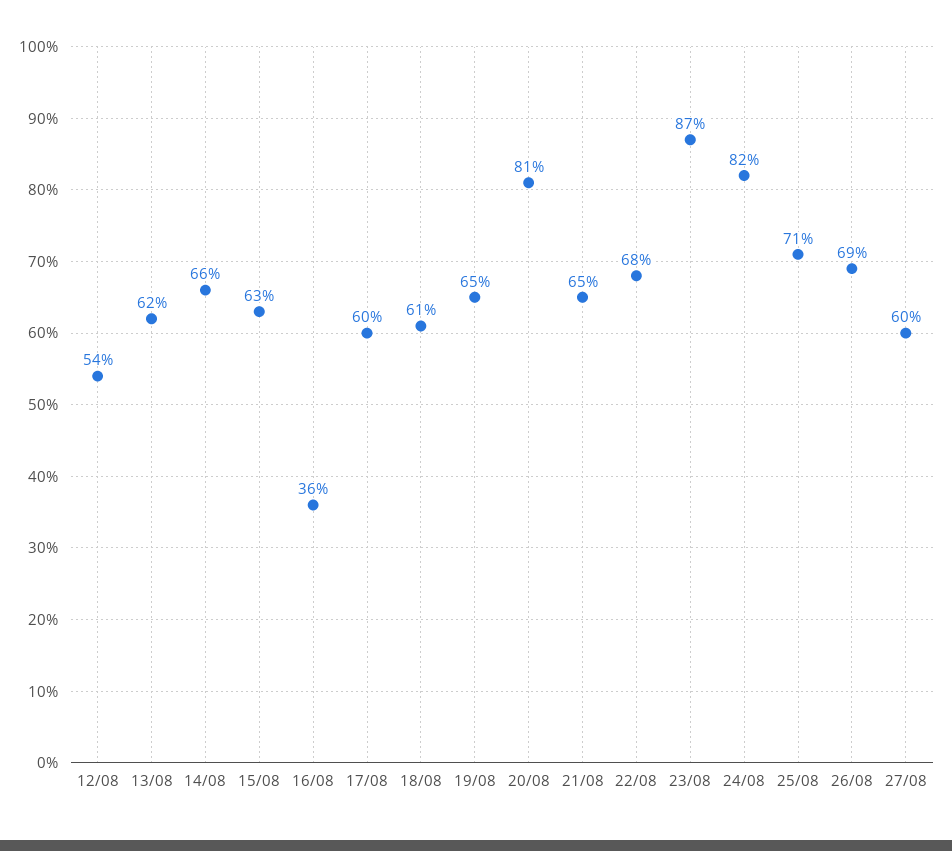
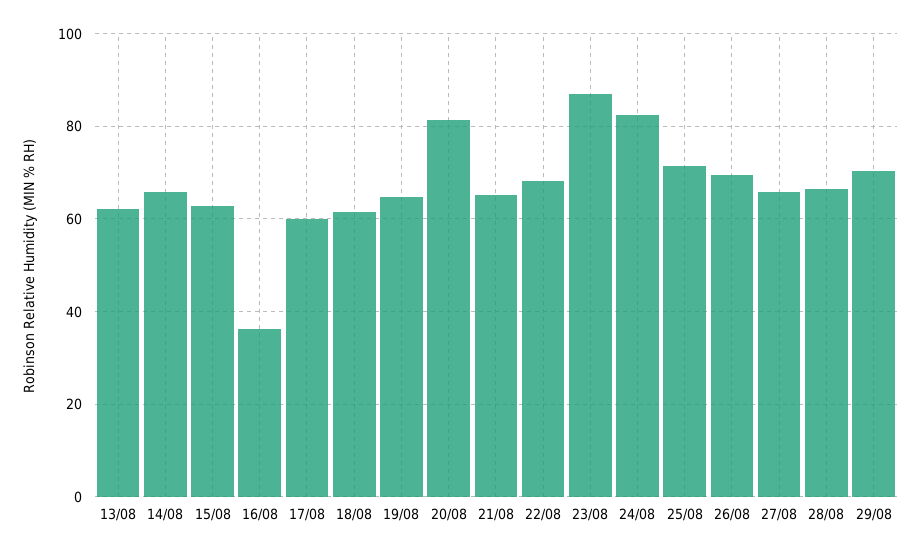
12/08: 54 -> none
27/08: 60 -> 66
28/08: none -> 66
29/08: none -> 70

